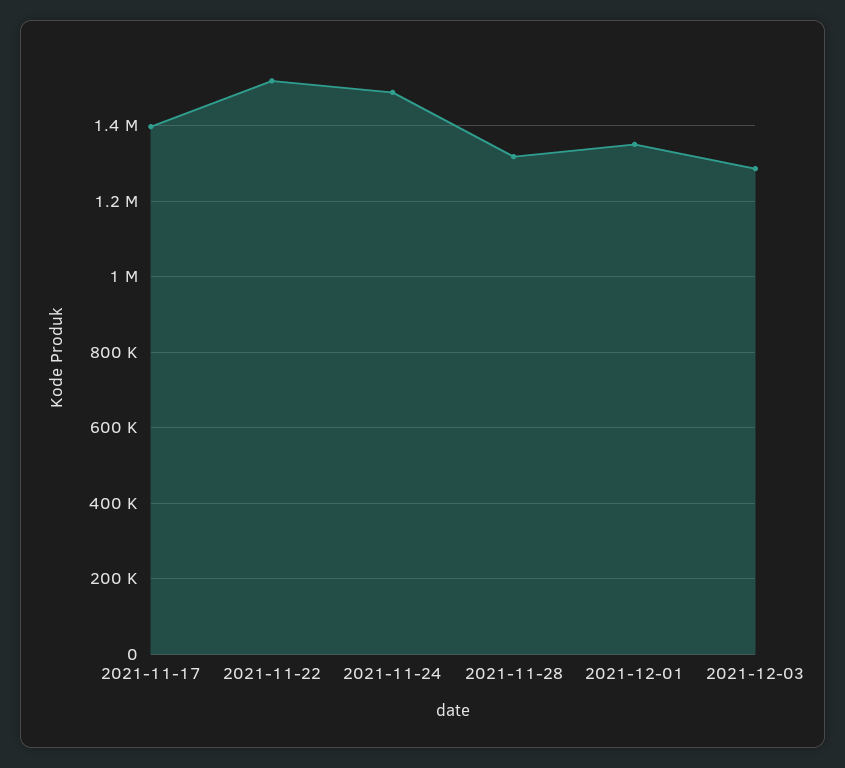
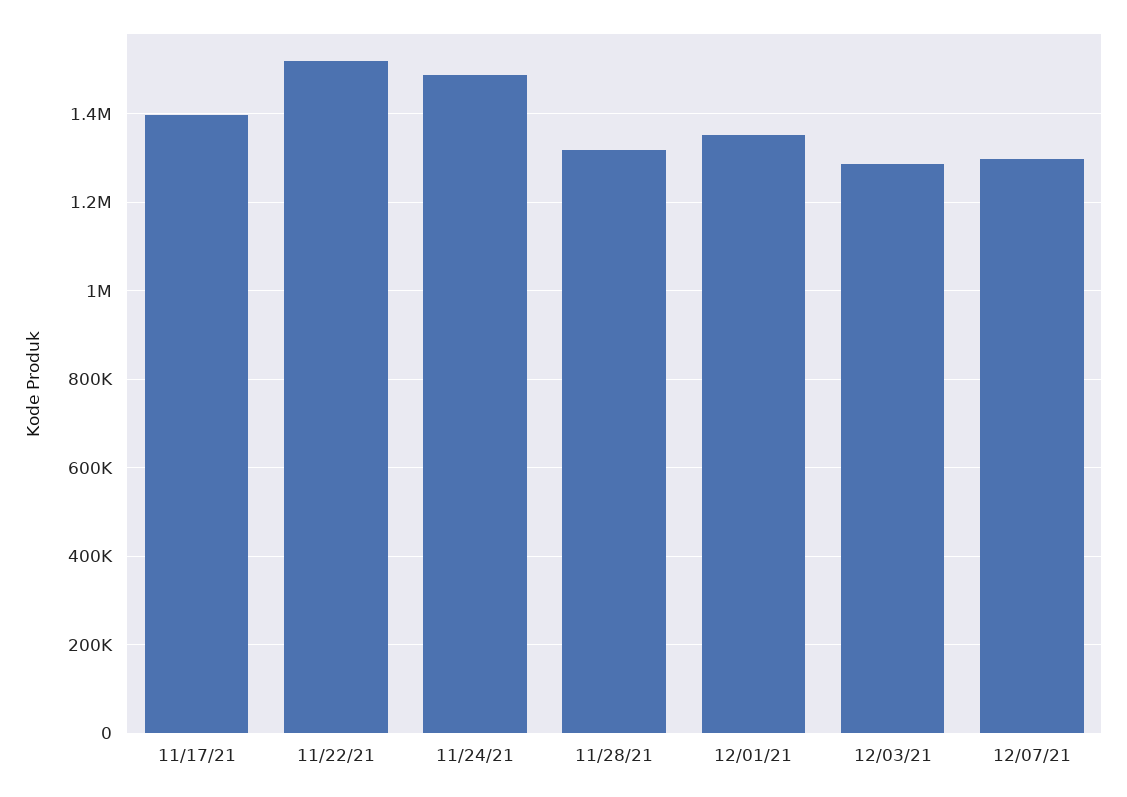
12/07/21: none -> 1300000

